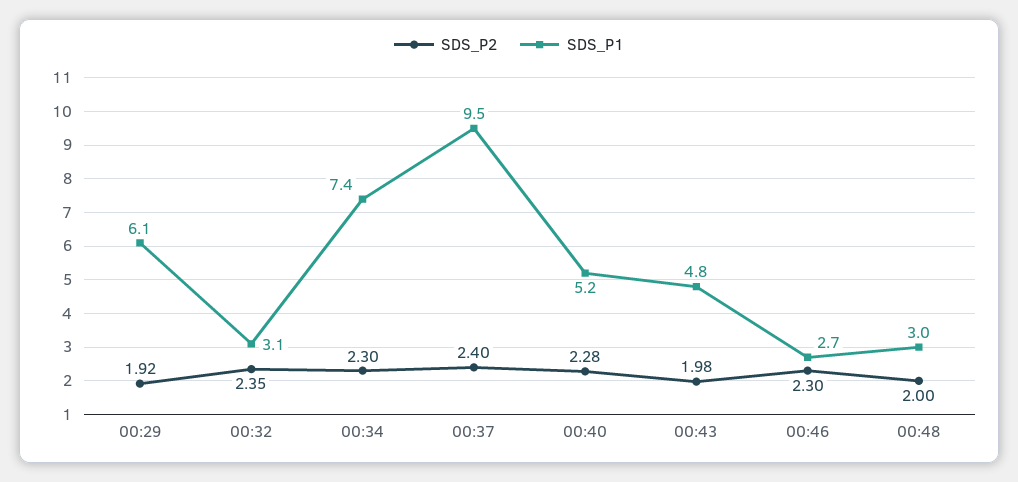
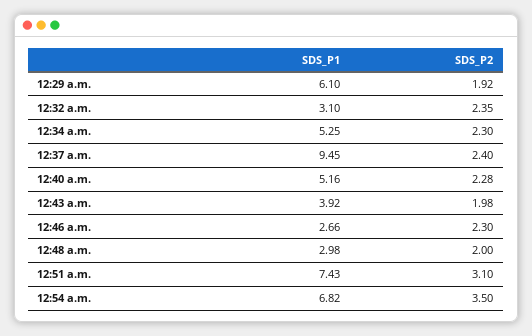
SDS_P1, 00:34: 7.4 -> 5.25
SDS_P1, 00:43: 4.8 -> 3.92
SDS_P1, 12:51 a.m.: none -> 7.43
SDS_P2, 12:51 a.m.: none -> 3.1
SDS_P1, 12:54 a.m.: none -> 6.82
SDS_P2, 12:54 a.m.: none -> 3.5

